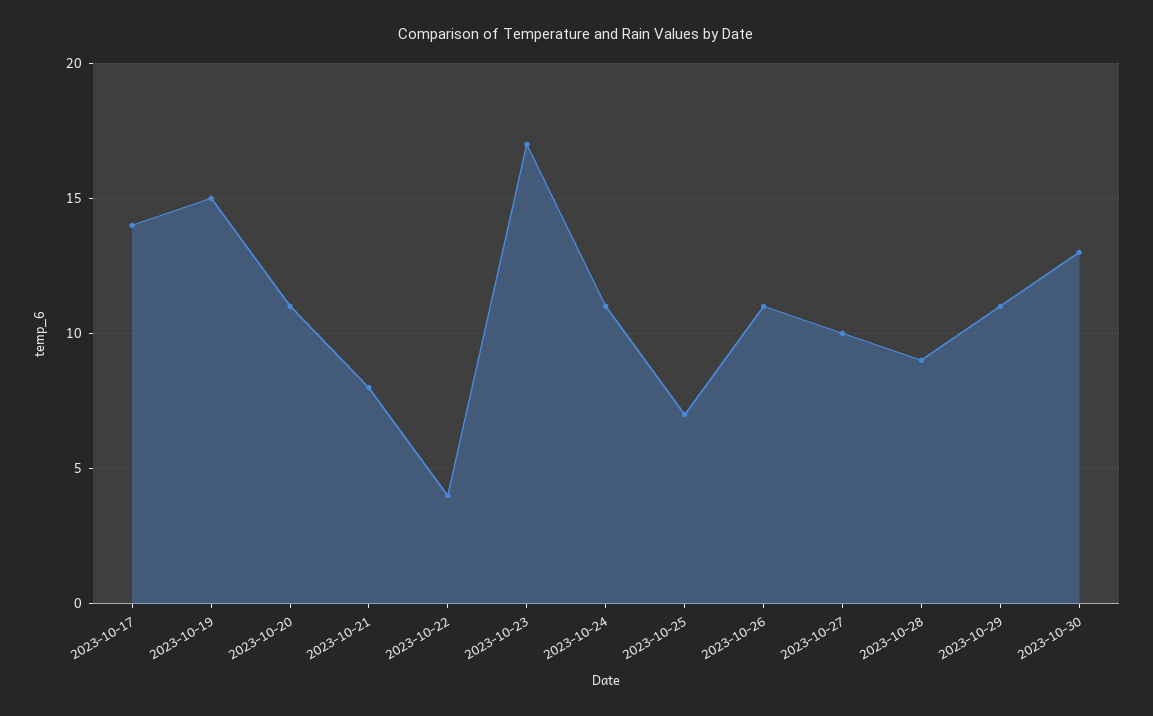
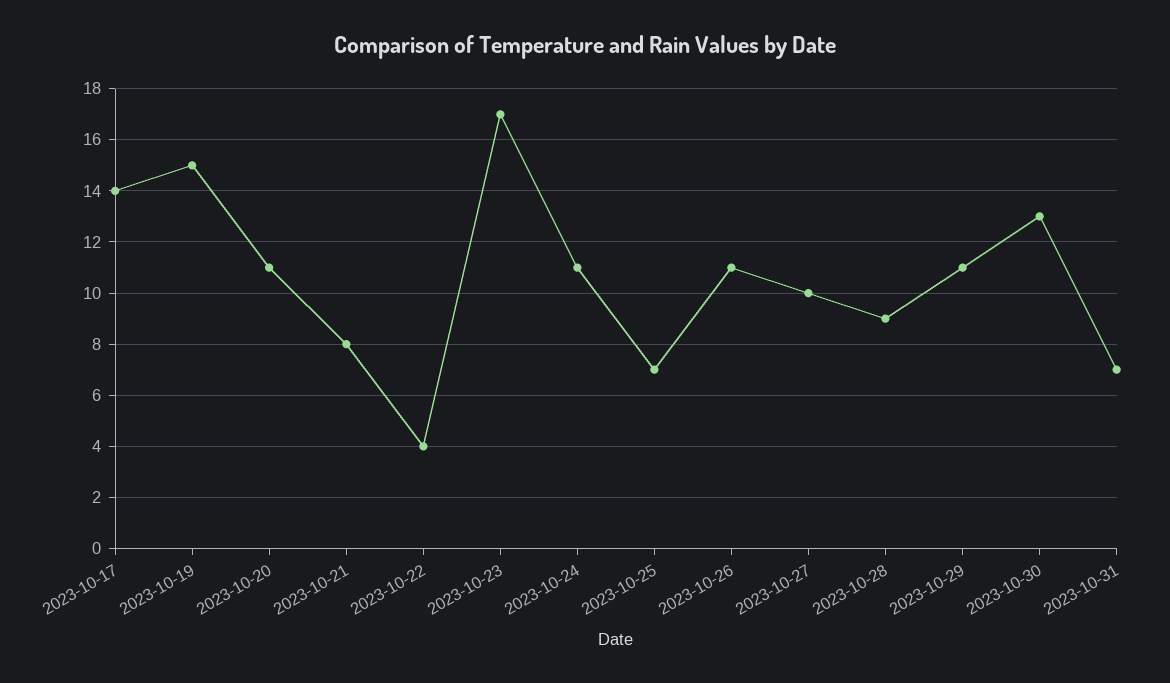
2023-10-31: none -> 7

